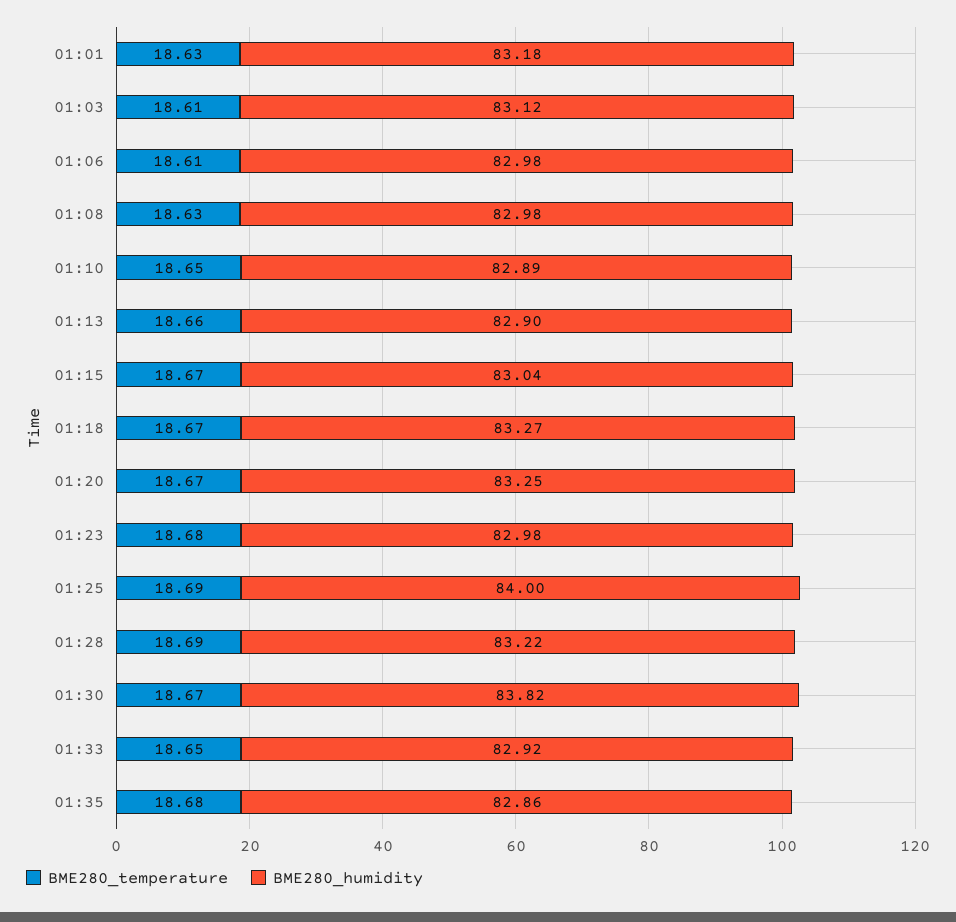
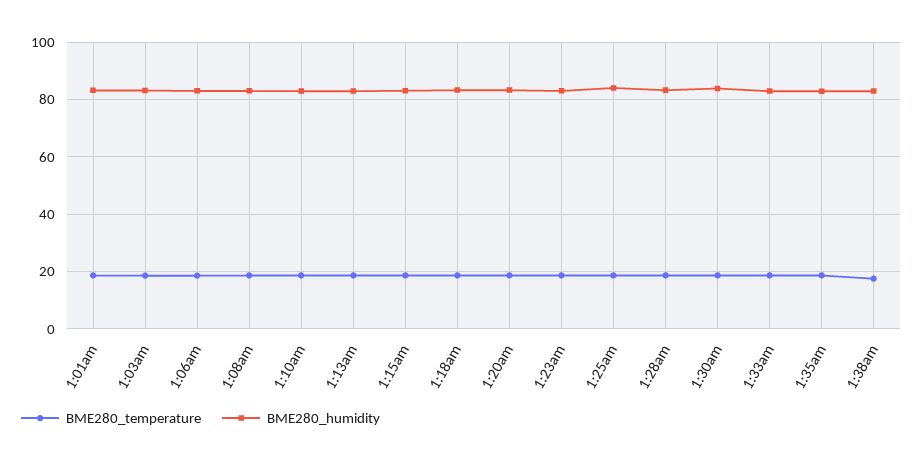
BME280_temperature, 1:38am: none -> 17.5
BME280_humidity, 1:38am: none -> 82.5

